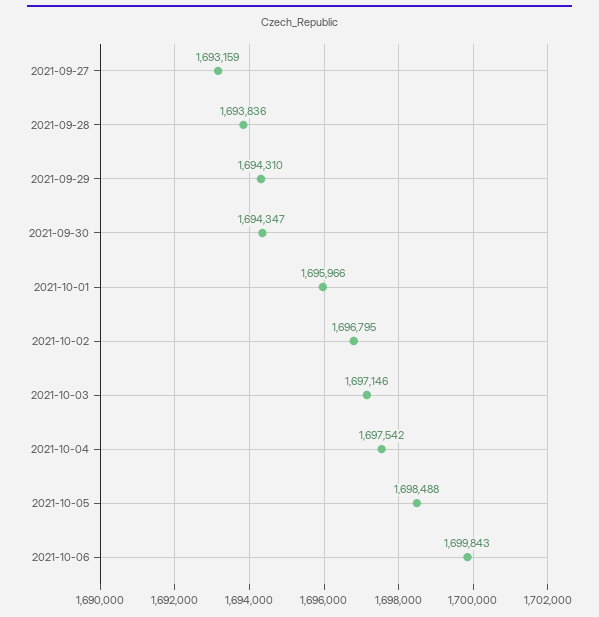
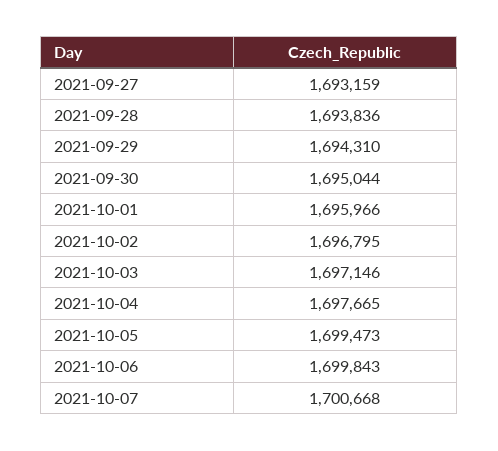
2021-09-30: 1694347 -> 1695044
2021-10-04: 1697542 -> 1697665
2021-10-05: 1698488 -> 1699473
2021-10-07: none -> 1700668

